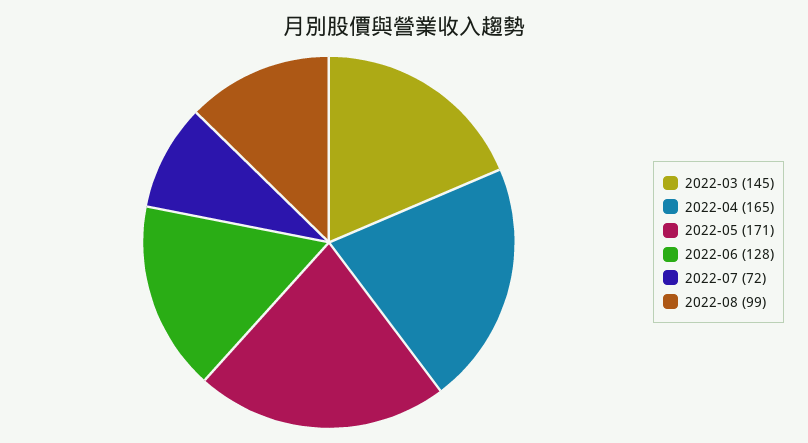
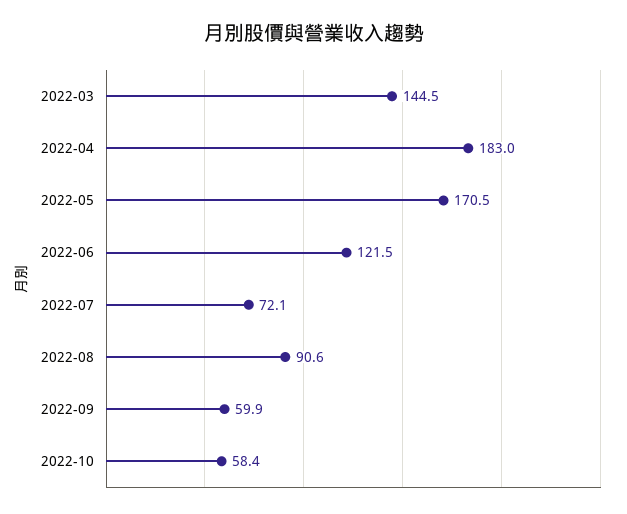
2022-04: 165 -> 183
2022-06: 128 -> 121.5
2022-08: 99 -> 90.6
2022-09: none -> 59.9
2022-10: none -> 58.4

